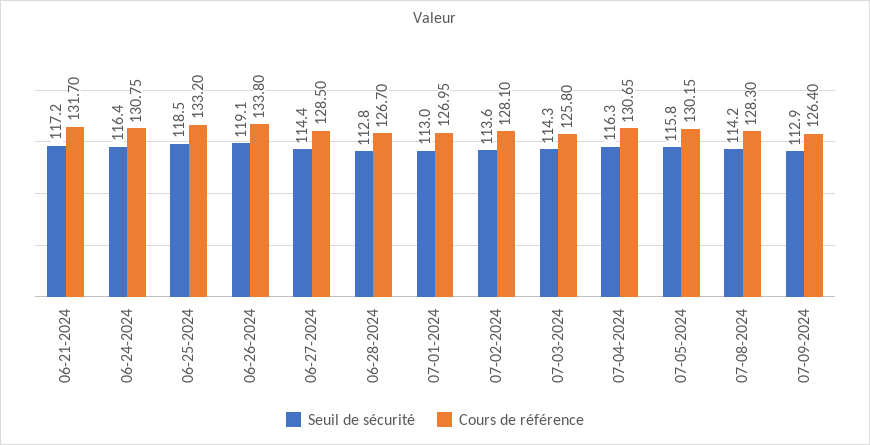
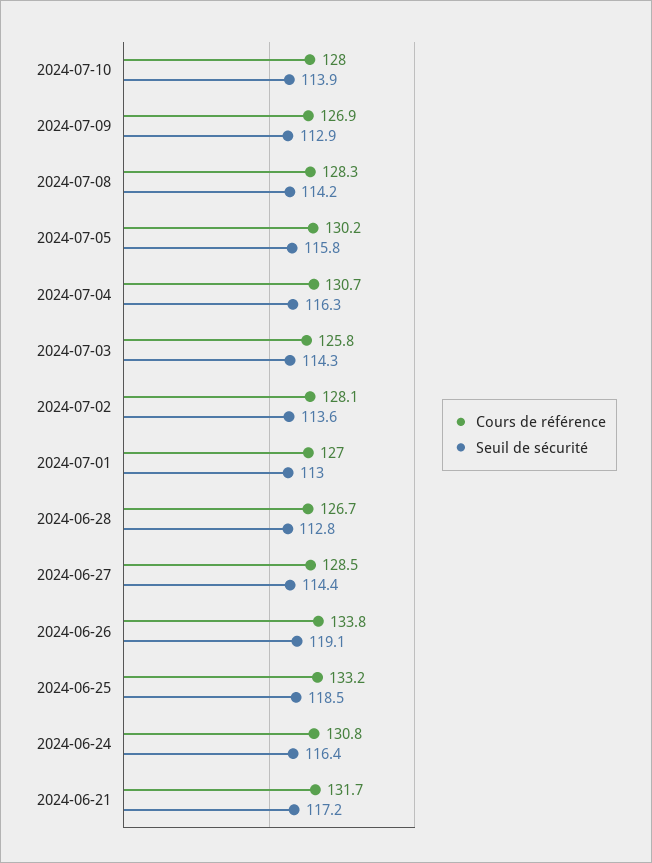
Cours de référence, 07-09-2024: 126.4 -> 126.9
Cours de référence, 2024-07-10: none -> 128
Seuil de sécurité, 2024-07-10: none -> 113.9

